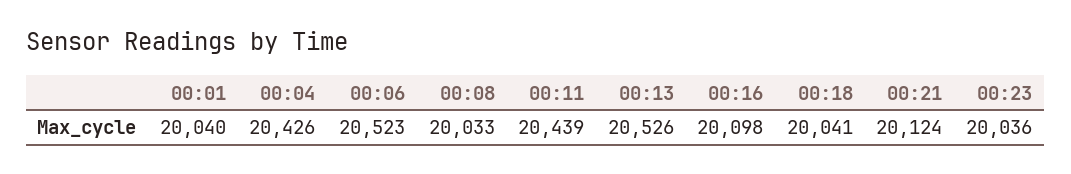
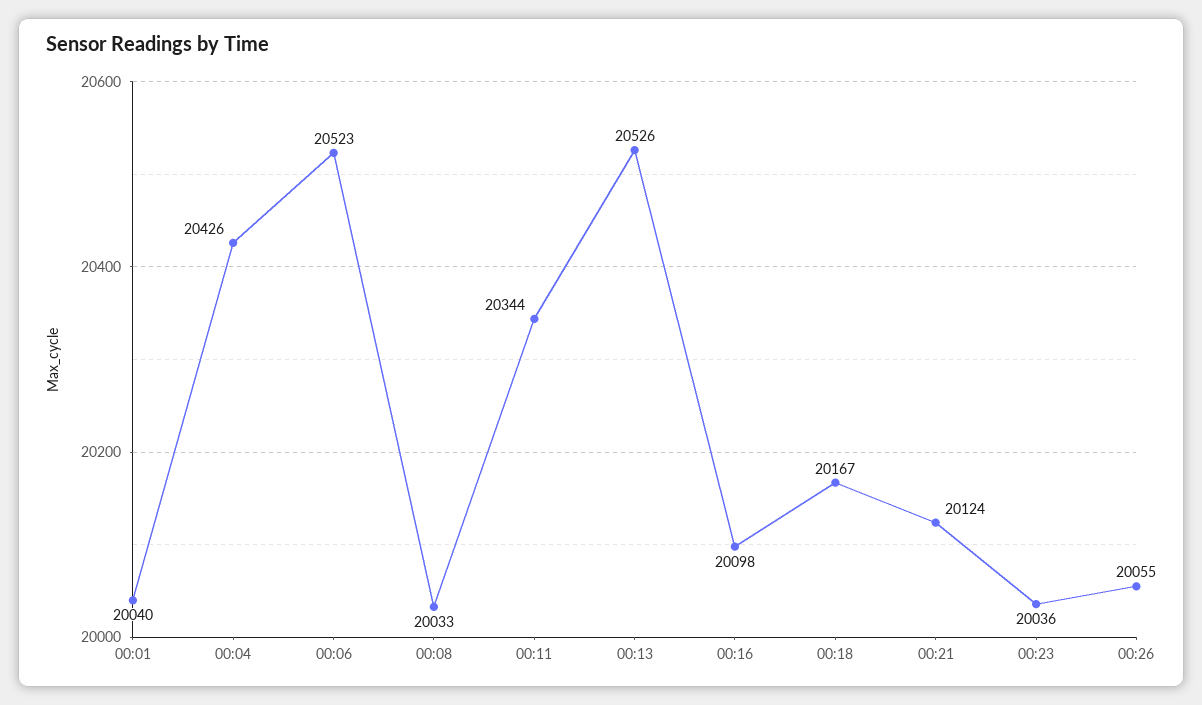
00:11: 20439 -> 20344
00:18: 20041 -> 20167
00:26: none -> 20055

